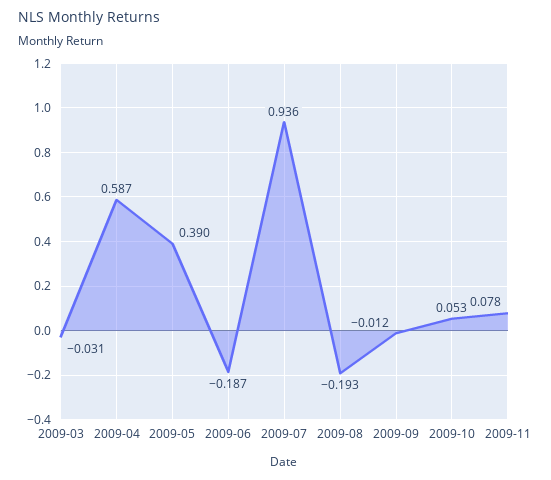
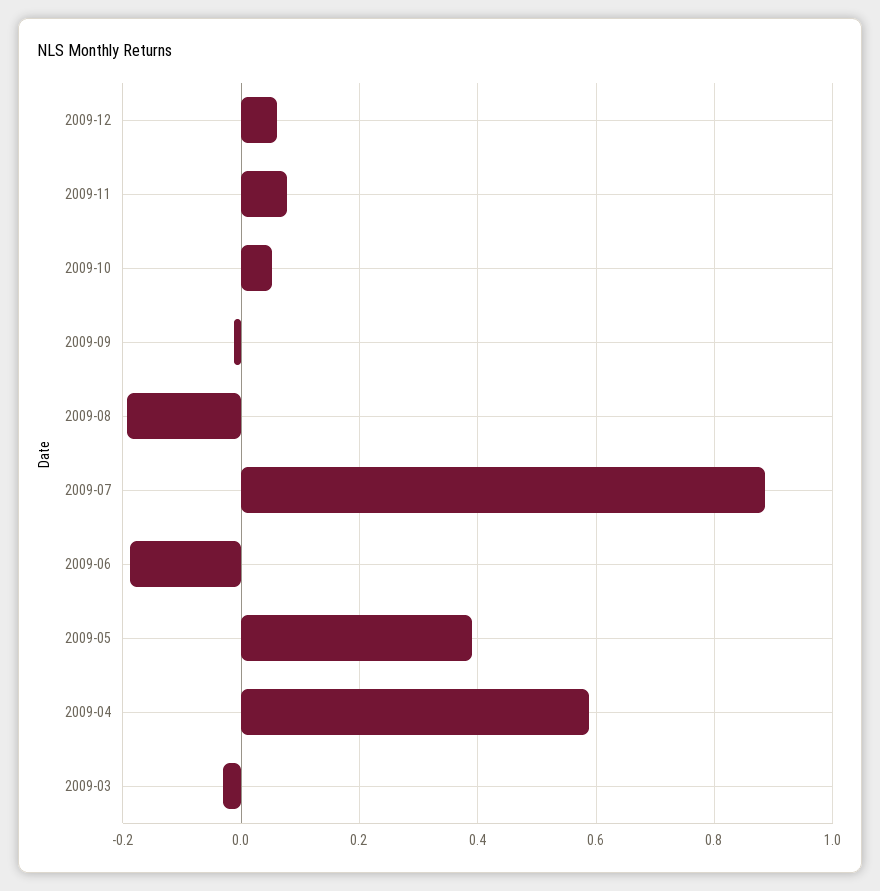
2009-07: 0.936 -> 0.88
2009-12: none -> 0.06

